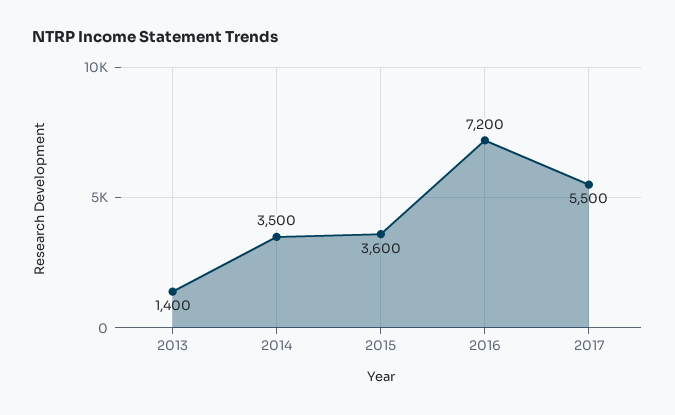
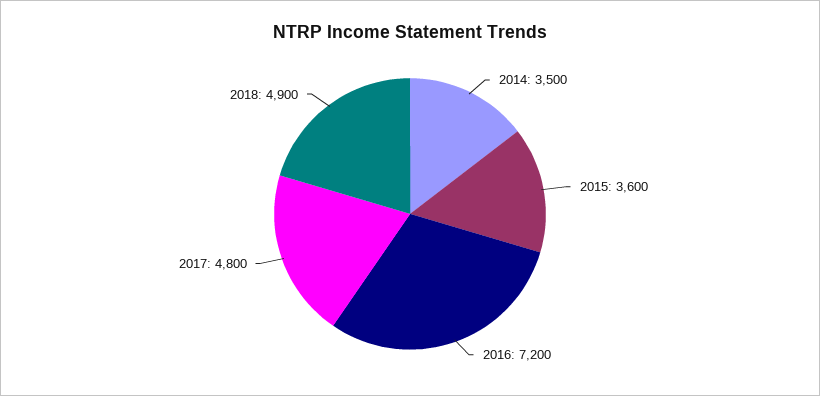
2013: 1400 -> none
2017: 5500 -> 4800
2018: none -> 4900

